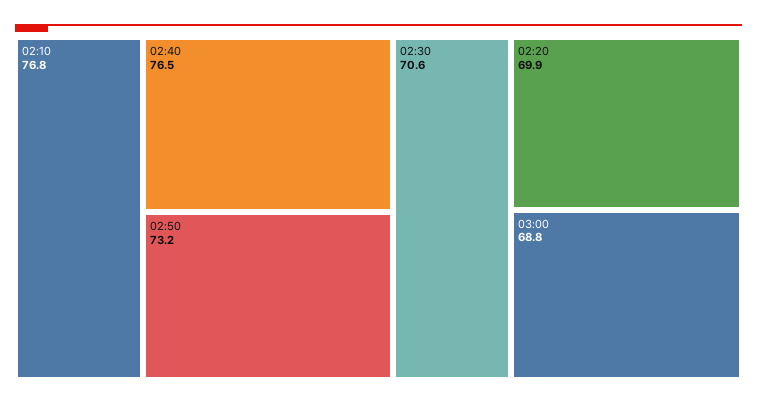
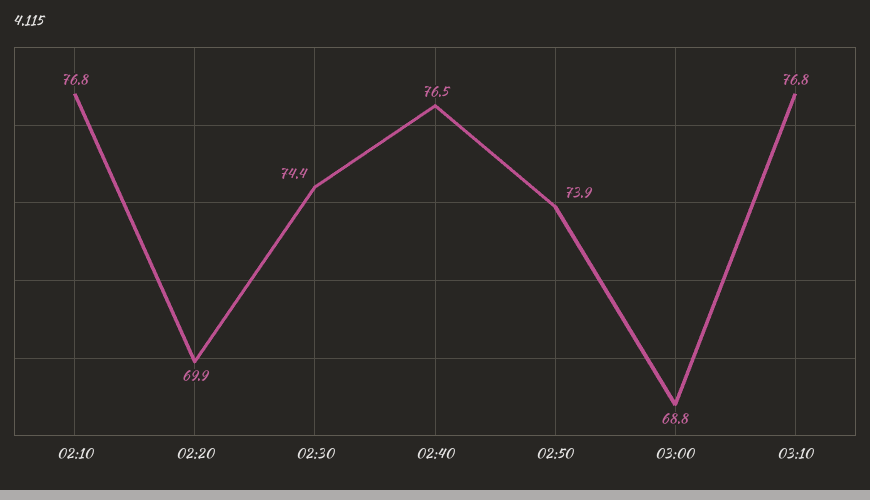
02:50: 73.2 -> 73.9
02:30: 70.6 -> 74.4
03:10: none -> 76.8

